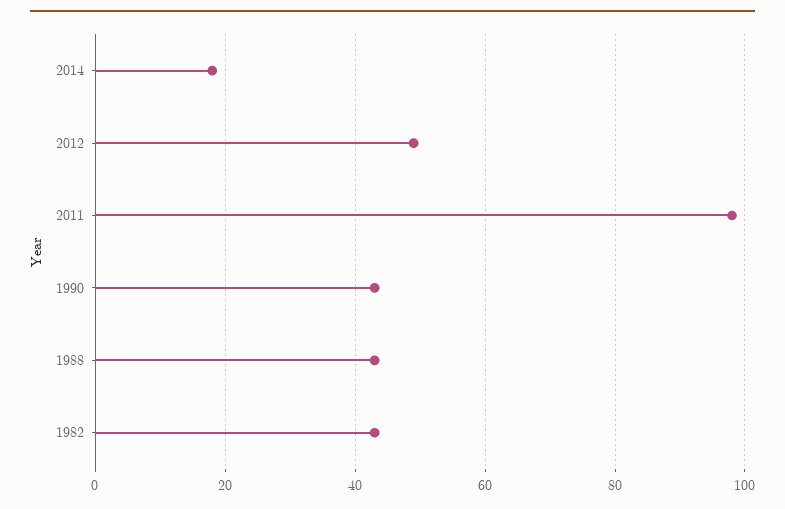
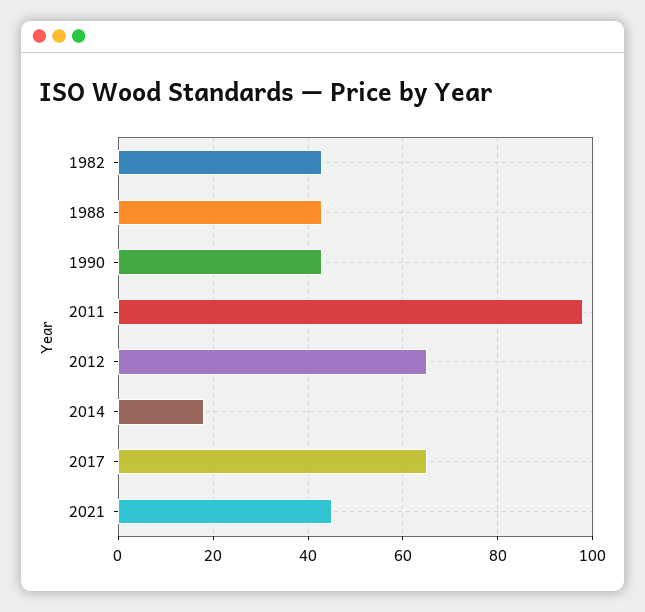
2012: 50 -> 65
2017: none -> 65
2021: none -> 45

